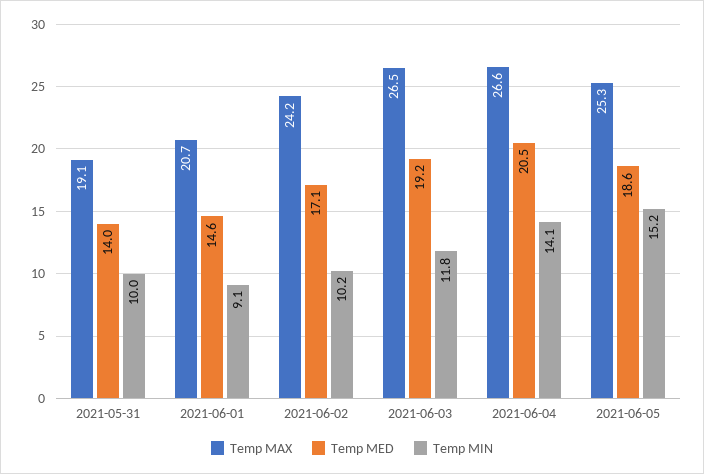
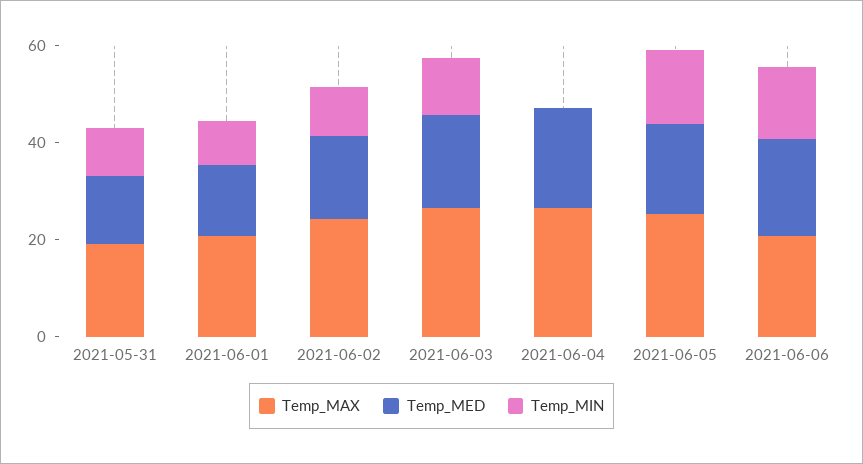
Temp MIN, 2021-06-04: 14.1 -> 0
Temp MAX, 2021-06-06: none -> 20
Temp MED, 2021-06-06: none -> 20
Temp MIN, 2021-06-06: none -> 15

